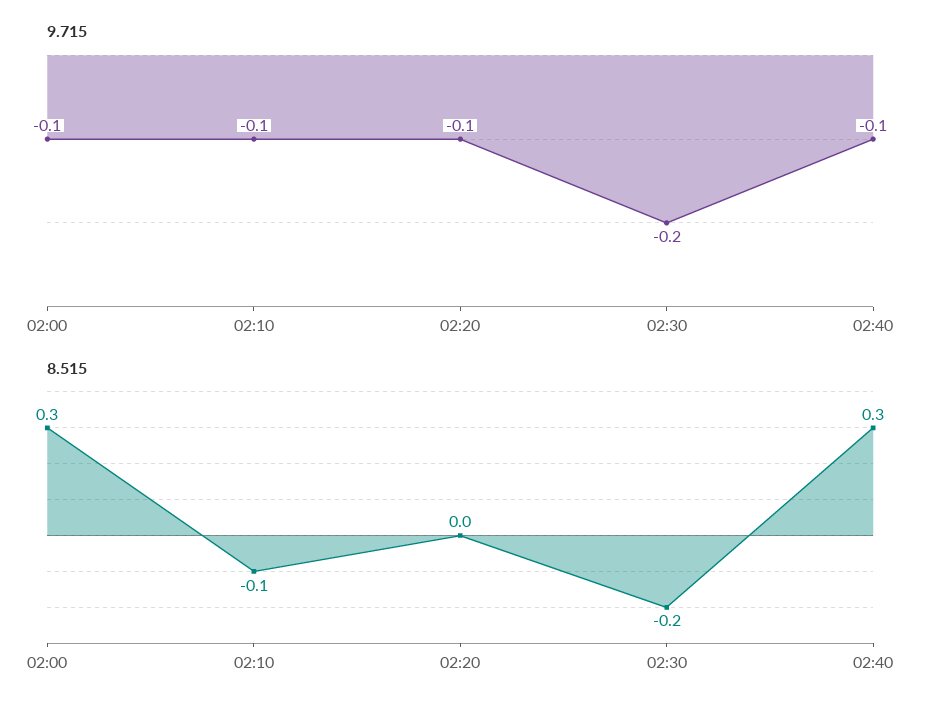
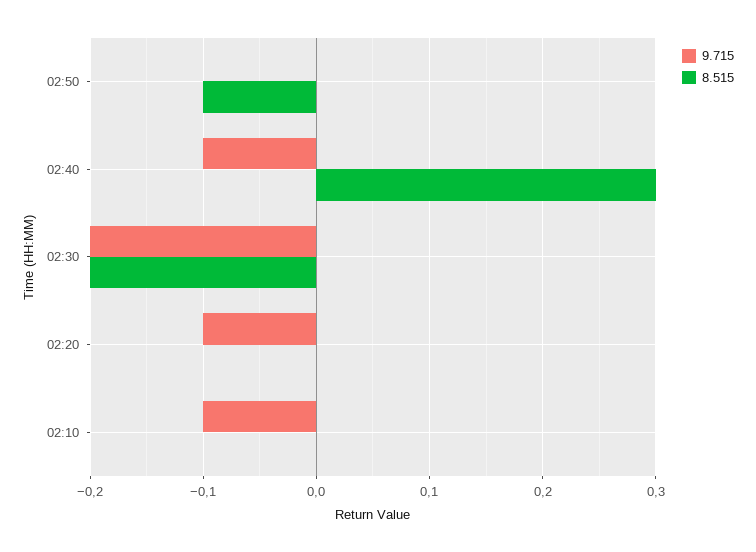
9.715, 02:00: -0.1 -> none
8.515, 02:00: 0.3 -> none
8.515, 02:10: -0.1 -> 0
9.715, 02:50: none -> 0
8.515, 02:50: none -> -0.1

